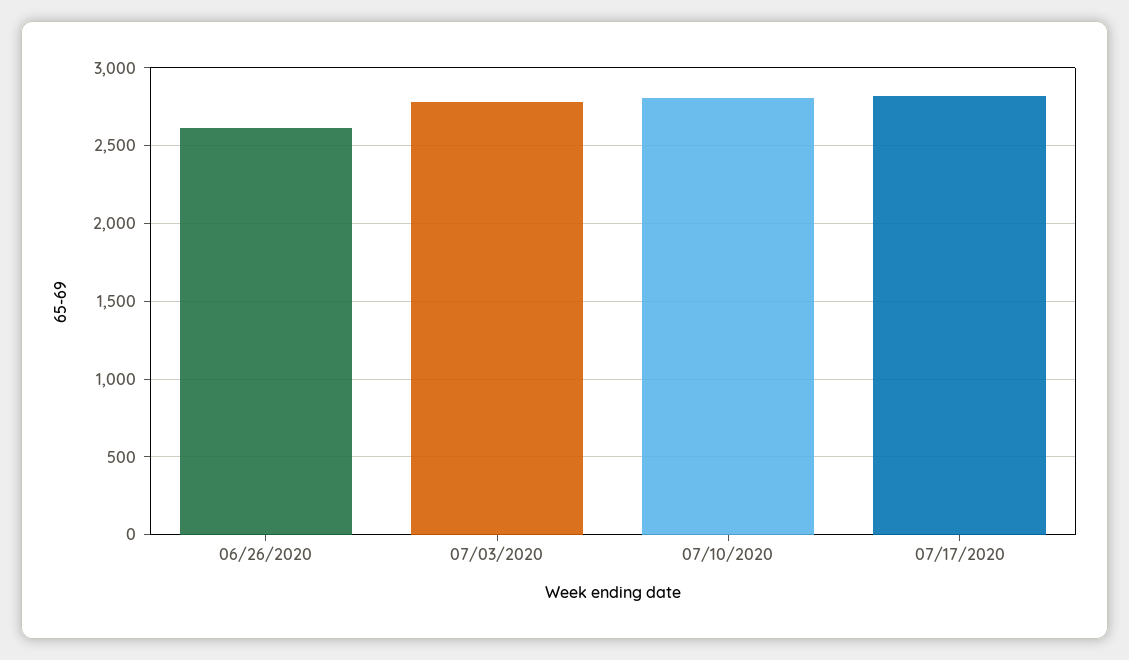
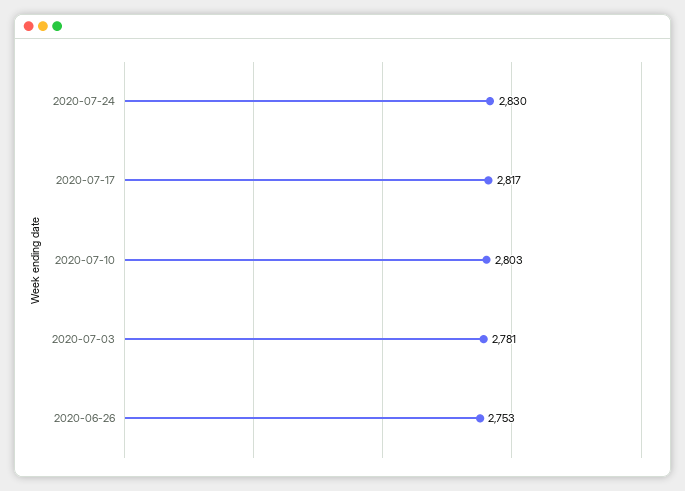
06/26/2020: 2600 -> 2753
2020-07-24: none -> 2830

